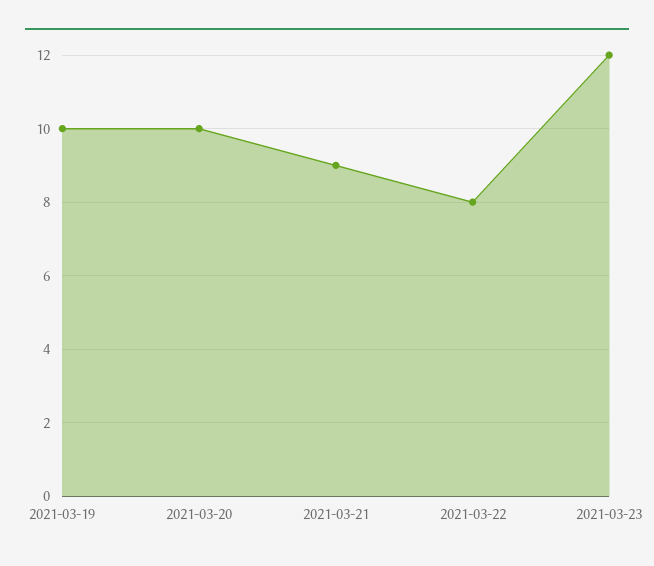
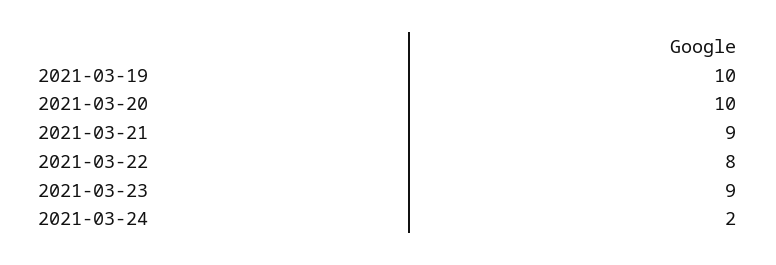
2021-03-23: 12 -> 9
2021-03-24: none -> 2

